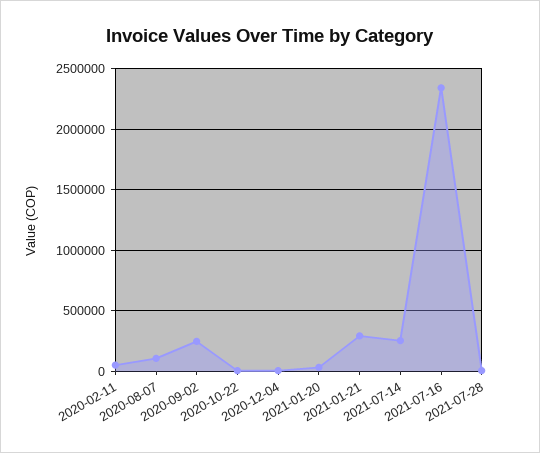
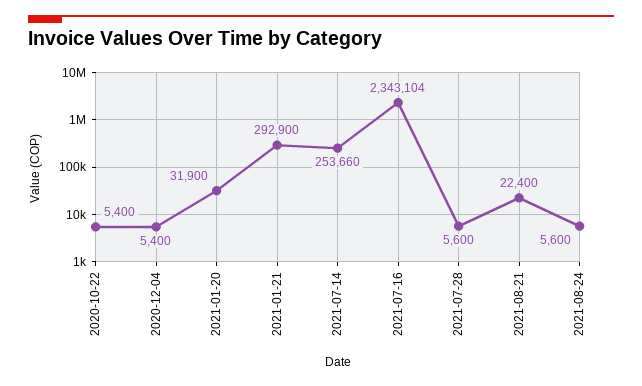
2020-02-11: 50000 -> none
2020-08-07: 100000 -> none
2020-09-02: 250000 -> none
2021-08-21: none -> 22400
2021-08-24: none -> 5600

